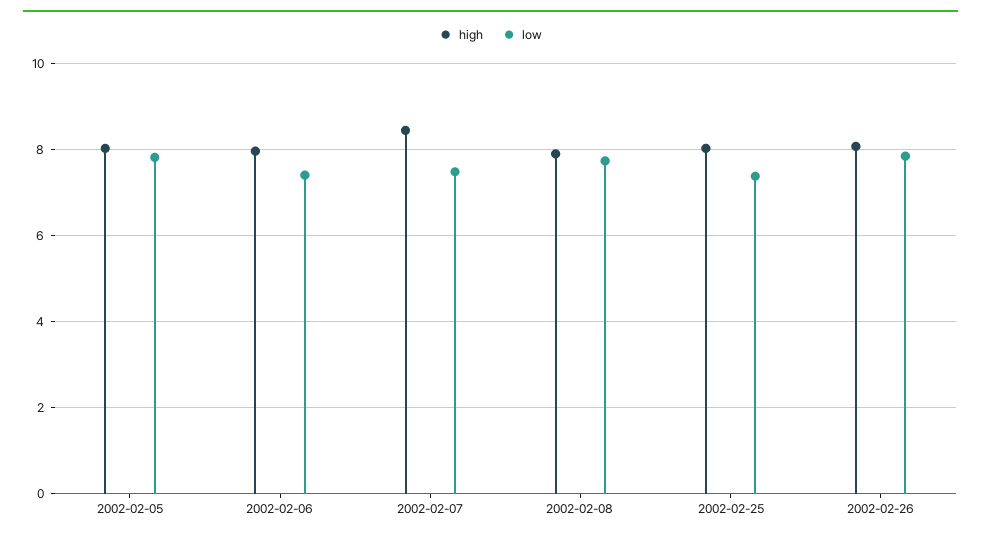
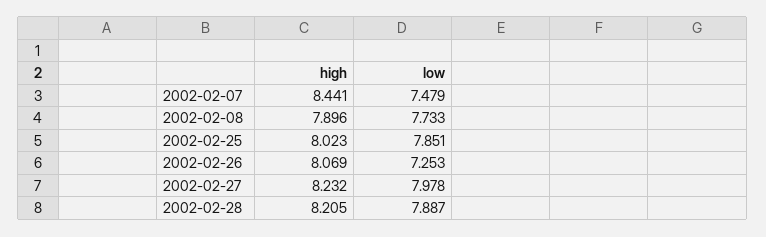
high, 2002-02-05: 8 -> none
low, 2002-02-05: 7.8 -> none
high, 2002-02-06: 8 -> none
low, 2002-02-06: 7.4 -> none
low, 2002-02-25: 7.4 -> 7.851
low, 2002-02-26: 7.8 -> 7.253
high, 2002-02-27: none -> 8.232
low, 2002-02-27: none -> 7.978
high, 2002-02-28: none -> 8.205
low, 2002-02-28: none -> 7.887

